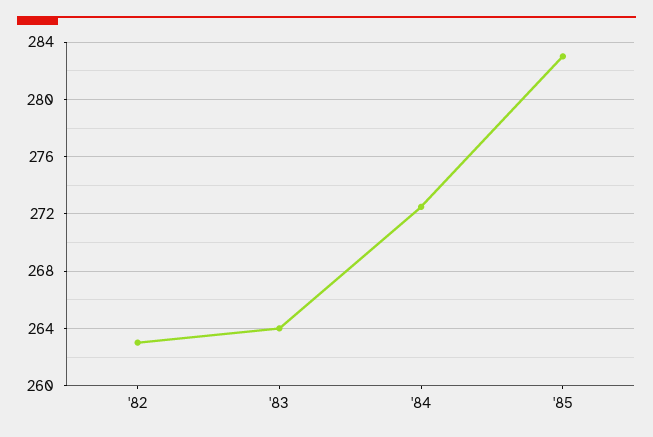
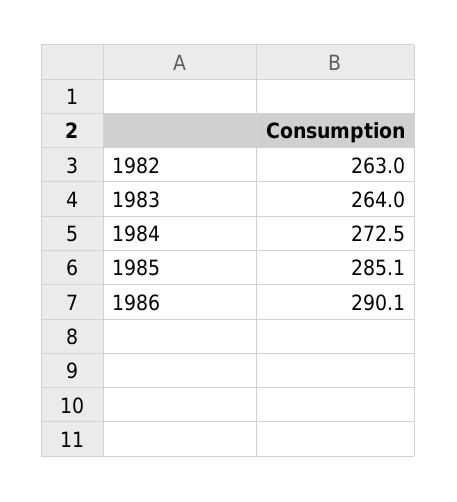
'85: 283 -> 285.1
1986: none -> 290.1

